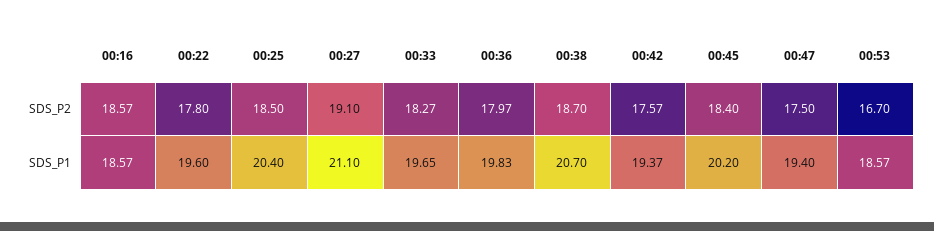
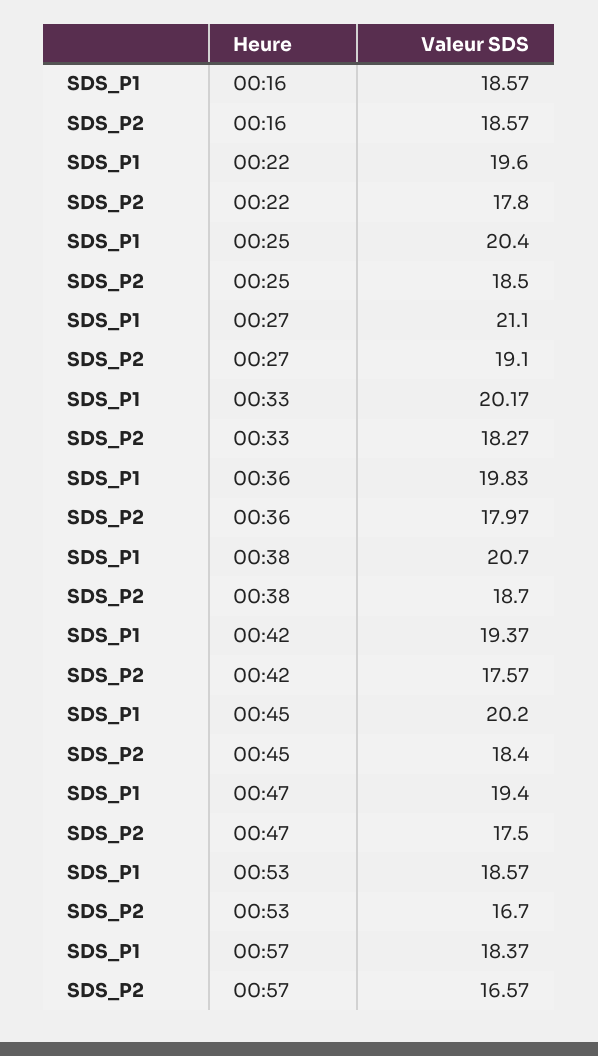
00:33, SDS_P1: 19.65 -> 20.17
00:57, SDS_P1: none -> 18.37
00:57, SDS_P2: none -> 16.57

